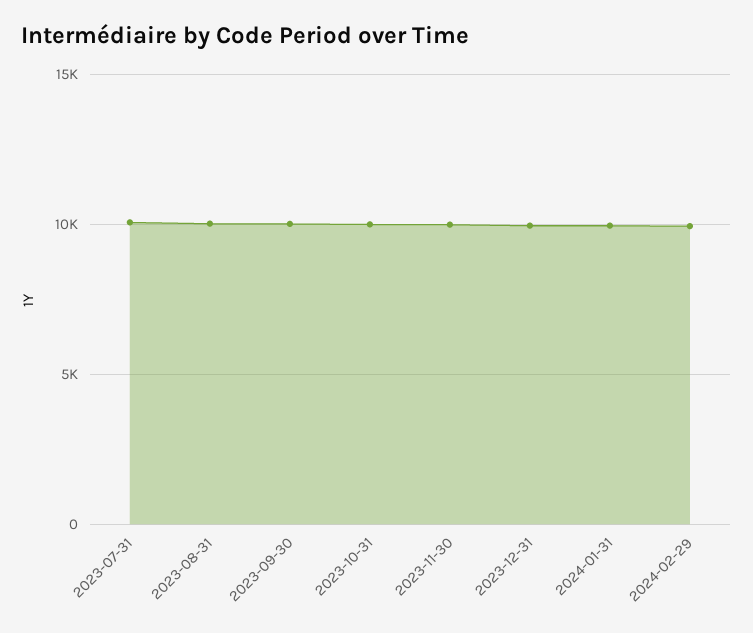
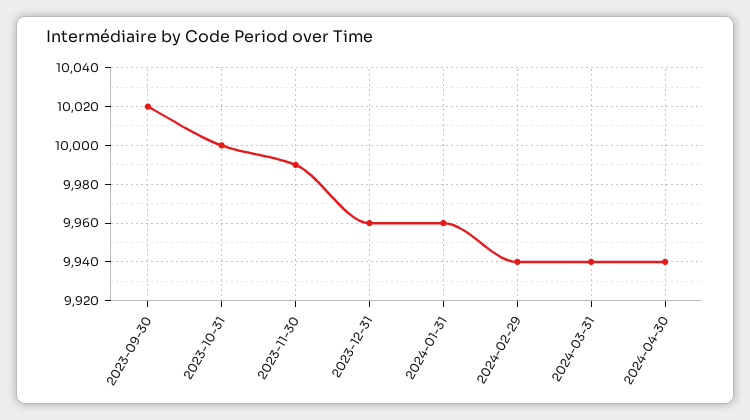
2023-07-31: 10000 -> none
2023-08-31: 10000 -> none
2024-03-31: none -> 9940
2024-04-30: none -> 9940

